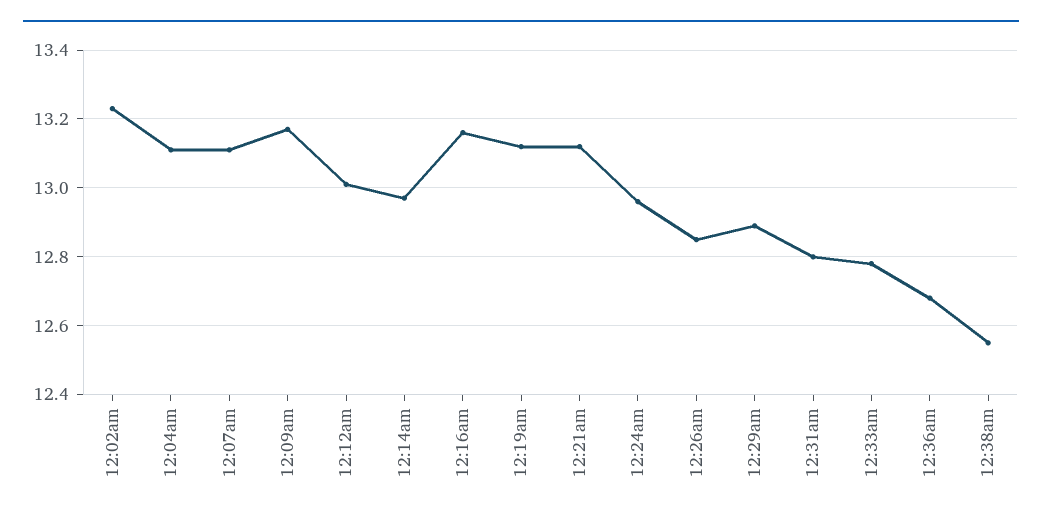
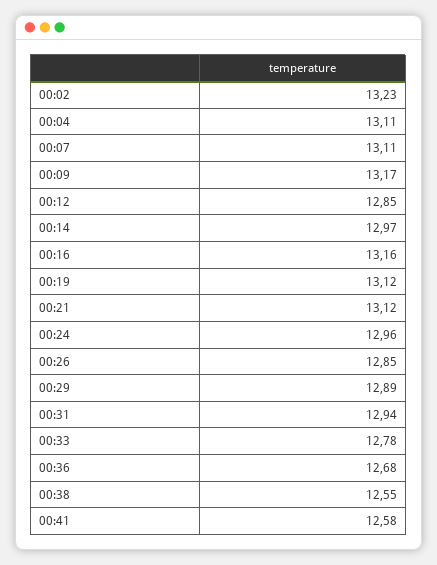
12:12am: 13 -> 12.85
12:31am: 12.8 -> 12.94
00:41: none -> 12.58

